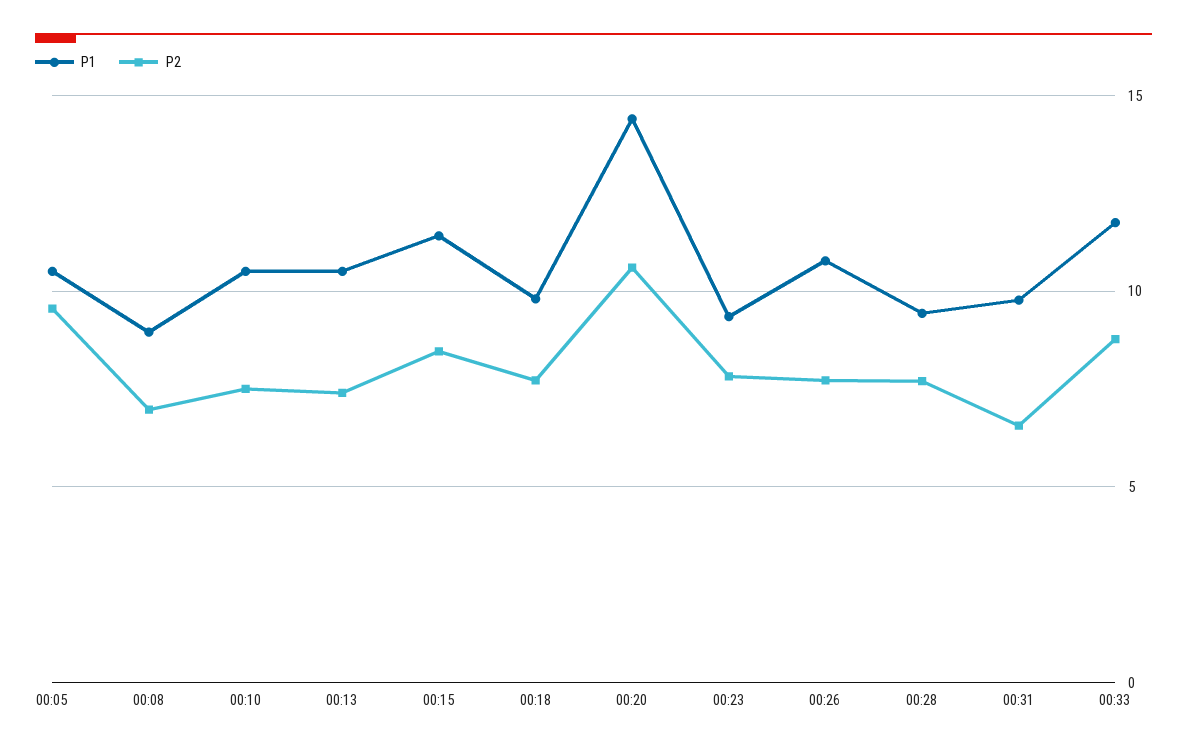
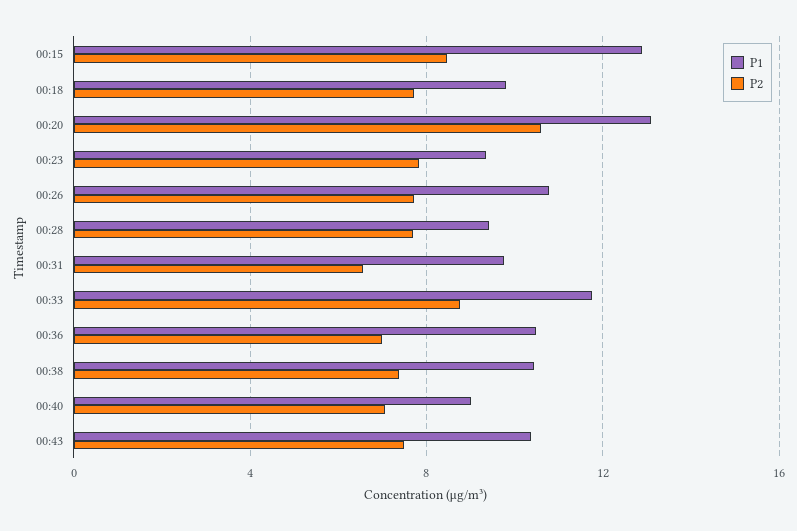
P1, 00:05: 10.5 -> none
P2, 00:05: 9.5 -> none
P1, 00:08: 9 -> none
P2, 00:08: 7 -> none
P1, 00:10: 10.5 -> none
P2, 00:10: 7.5 -> none
P1, 00:13: 10.5 -> none
P2, 00:13: 7.5 -> none
P1, 00:15: 11.5 -> 13
P1, 00:20: 14.5 -> 13
P1, 00:36: none -> 10.5
P2, 00:36: none -> 7
P1, 00:38: none -> 10.5
P2, 00:38: none -> 7.5
P1, 00:40: none -> 9
P2, 00:40: none -> 7
P1, 00:43: none -> 10.5
P2, 00:43: none -> 7.5

